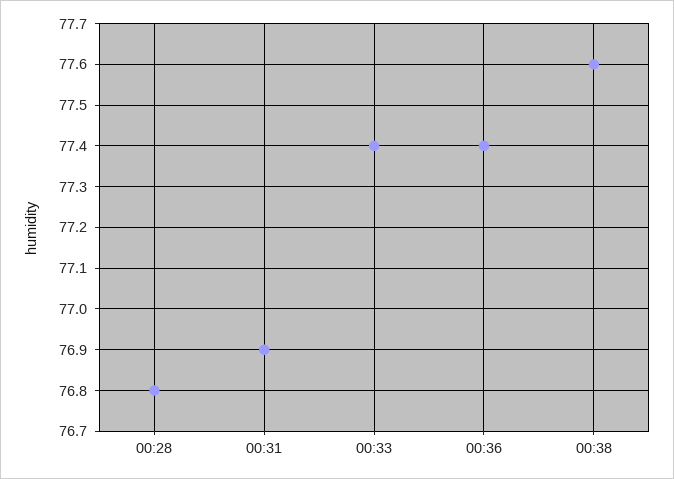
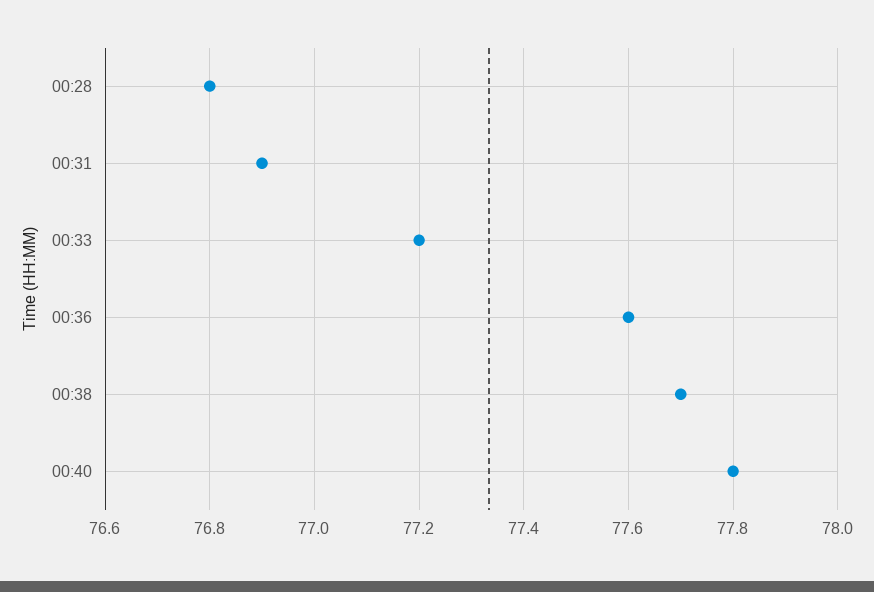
00:33: 77.4 -> 77.2
00:36: 77.4 -> 77.6
00:38: 77.6 -> 77.7
00:40: none -> 77.8

